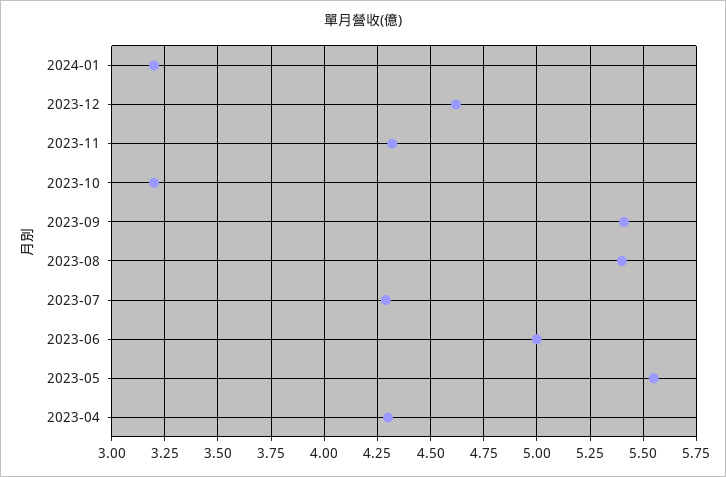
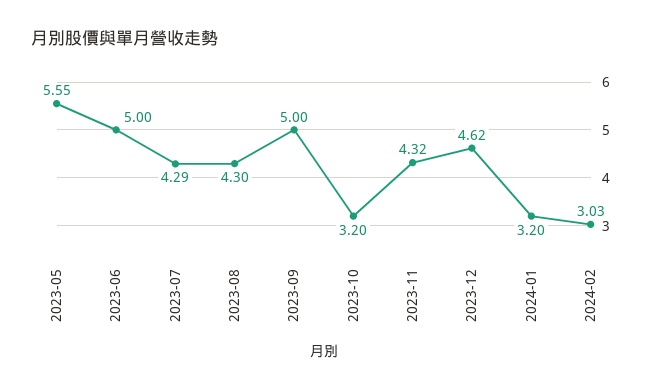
2023-09: 5.4 -> 5
2023-08: 5.4 -> 4.3
2023-04: 4.3 -> none
2024-02: none -> 3.03

